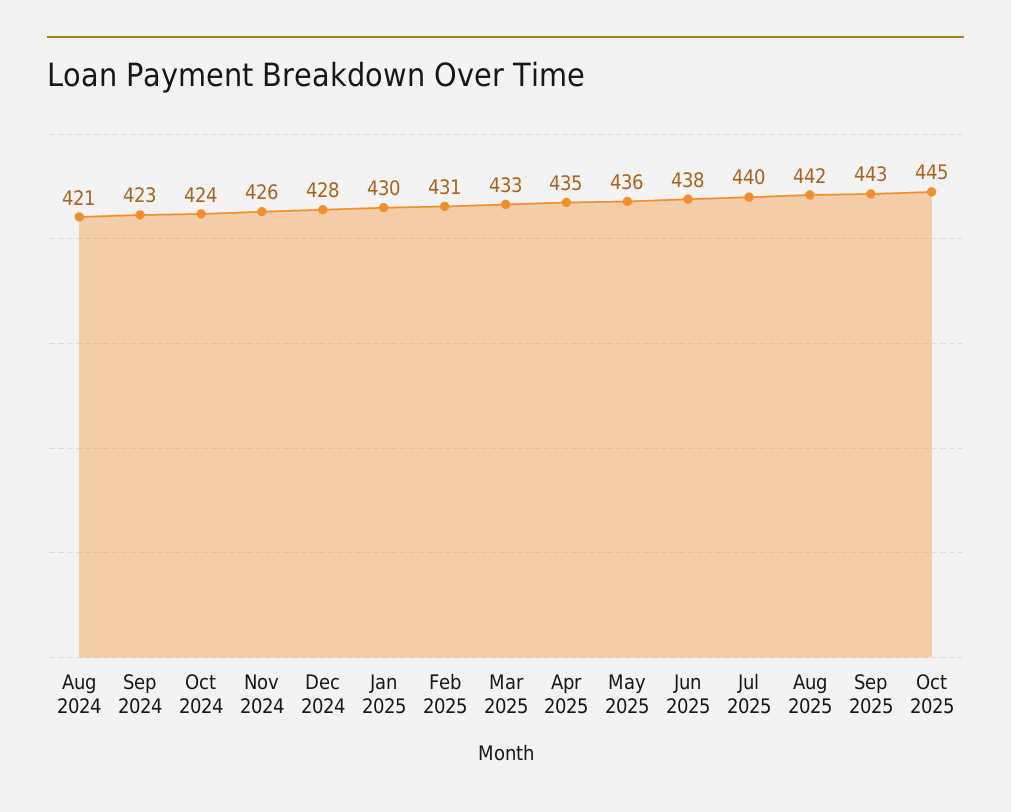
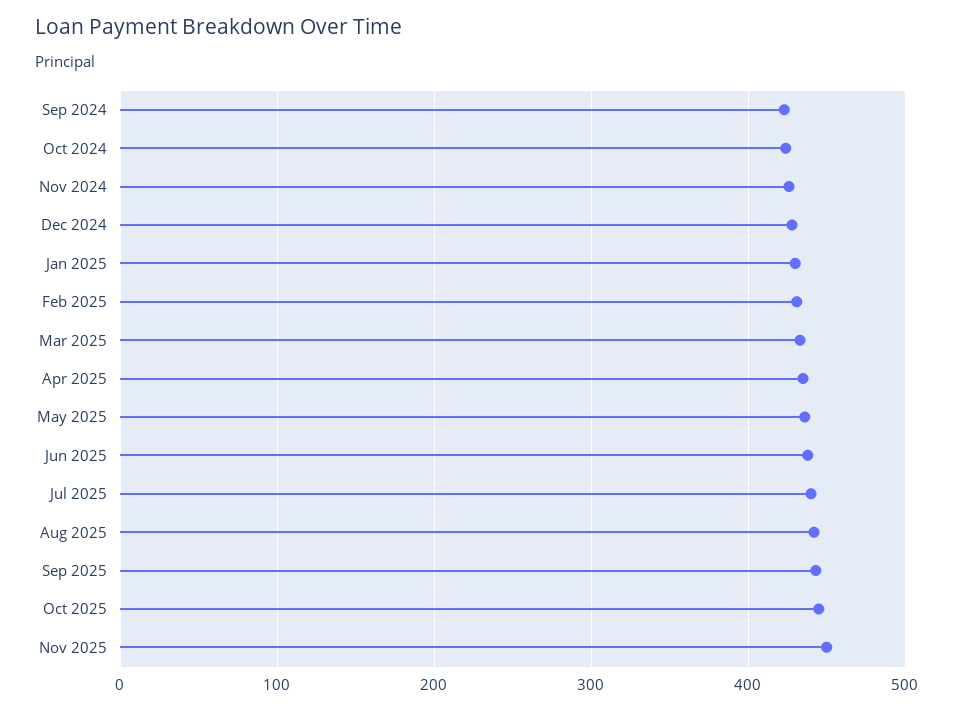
Aug 2024: 421 -> none
Nov 2025: none -> 450

